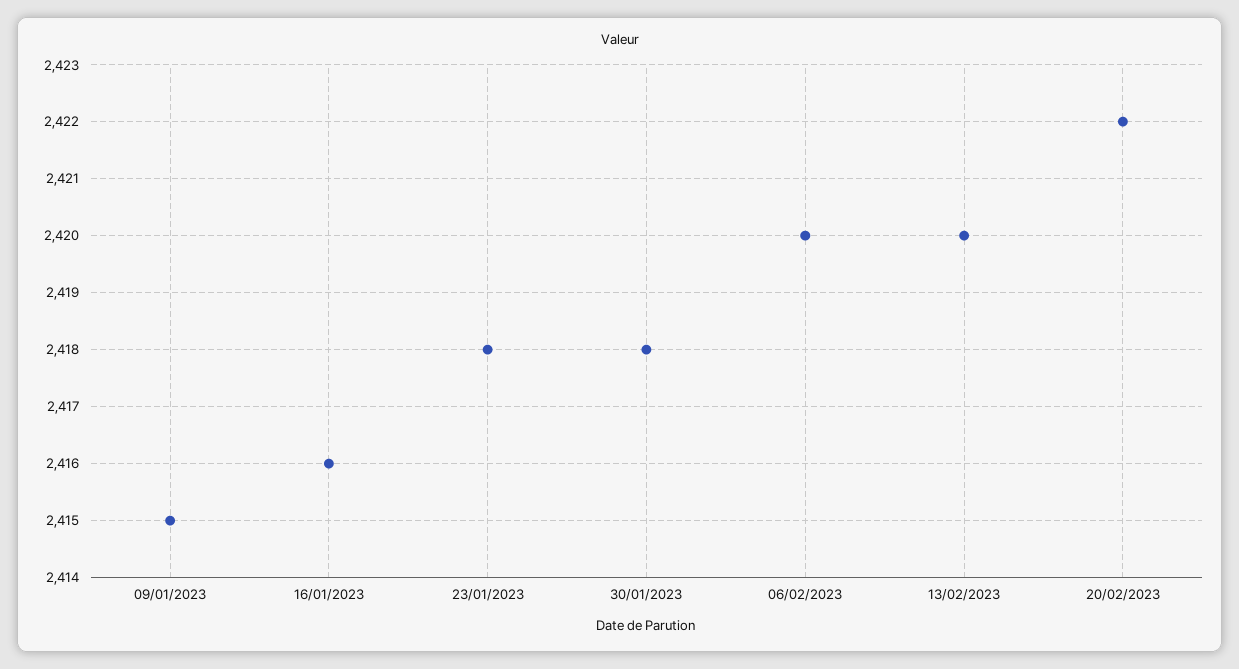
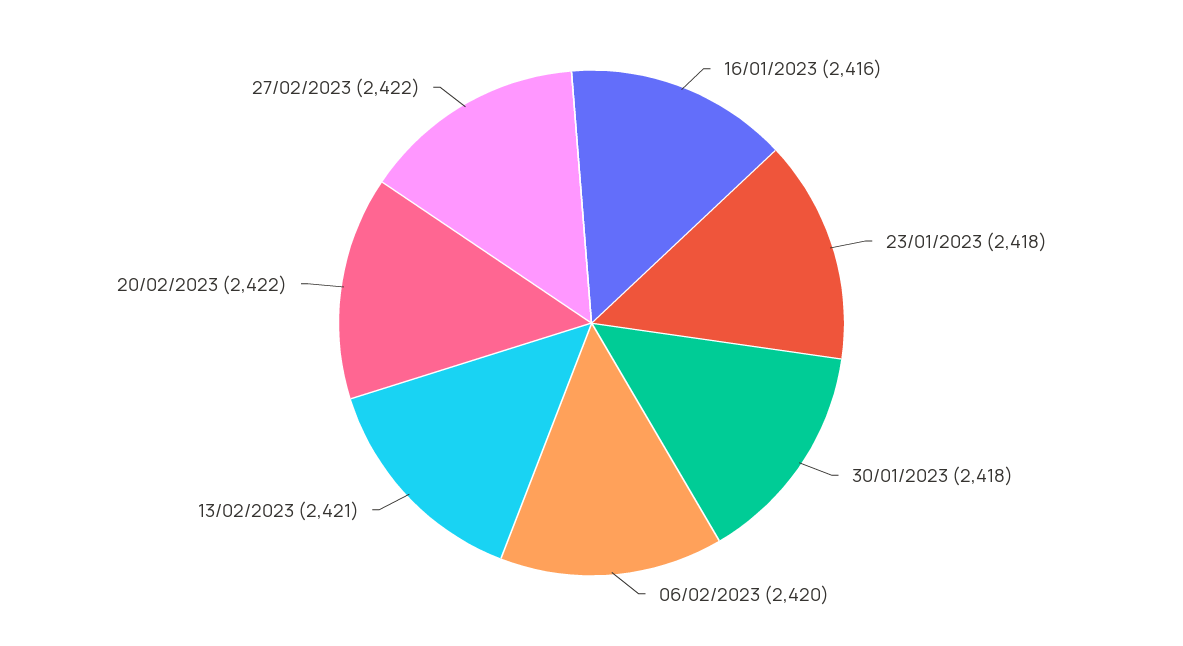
09/01/2023: 2415 -> none
13/02/2023: 2420 -> 2421
27/02/2023: none -> 2422

